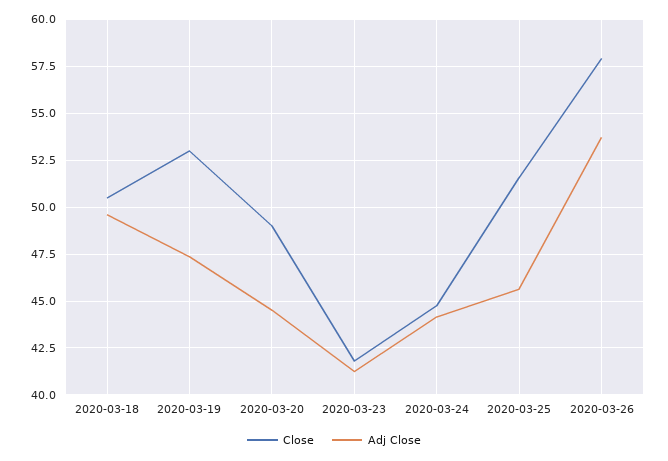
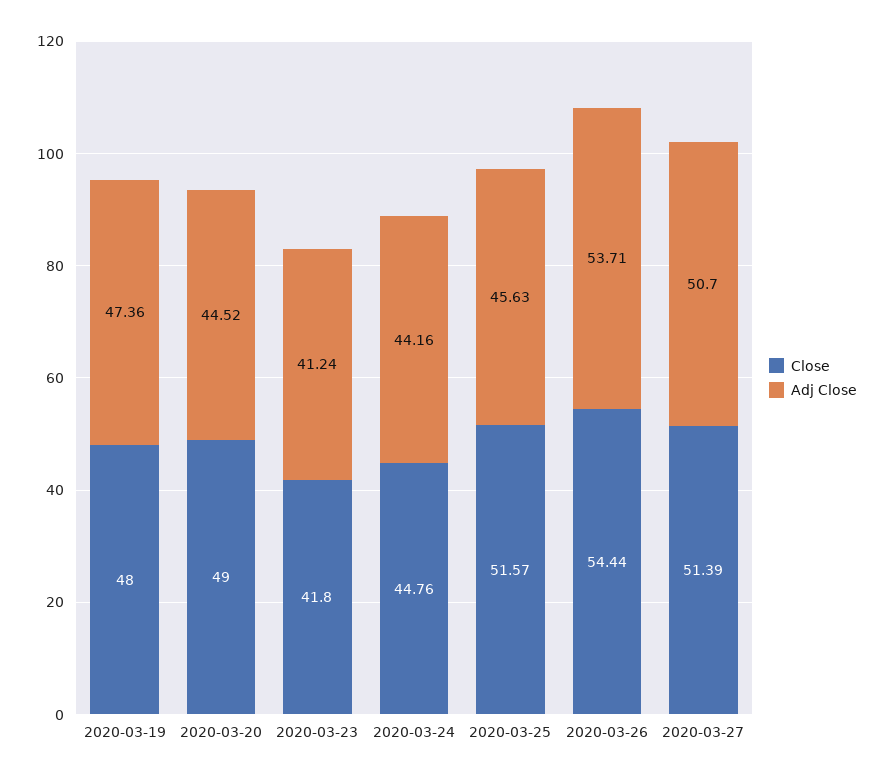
Close, 2020-03-18: 50.5 -> none
Adj Close, 2020-03-18: 49.5 -> none
Close, 2020-03-19: 53 -> 48
Close, 2020-03-26: 58 -> 54.44
Close, 2020-03-27: none -> 51.39
Adj Close, 2020-03-27: none -> 50.7

